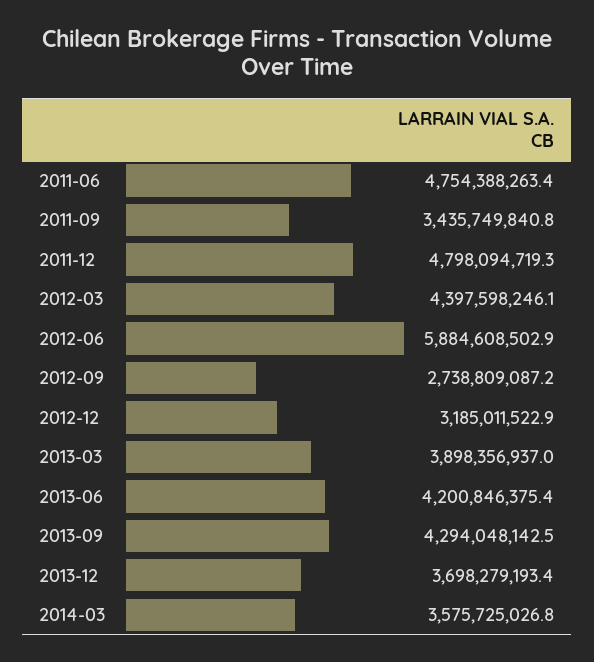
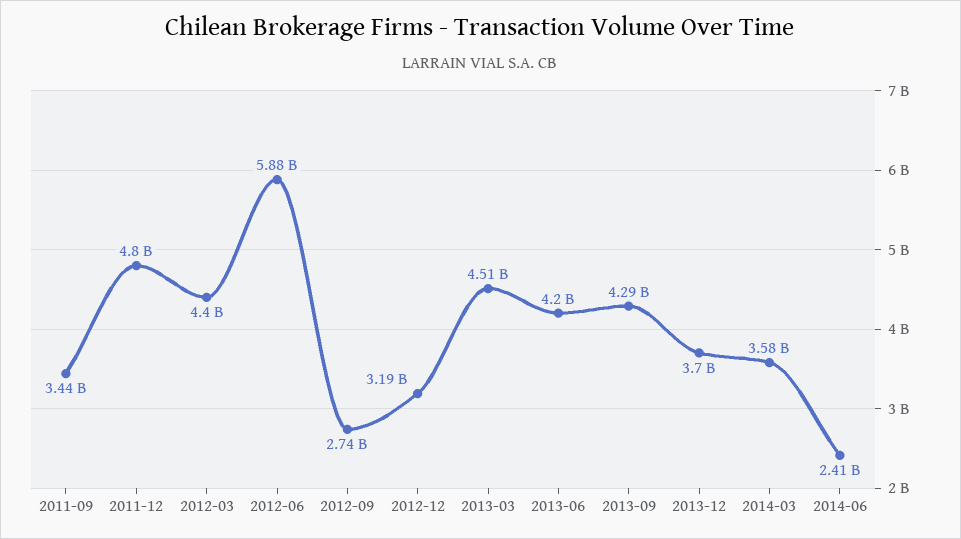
2011-06: 4754388263.4 -> none
2013-03: 3898356937 -> 4510000000
2014-06: none -> 2410000000

